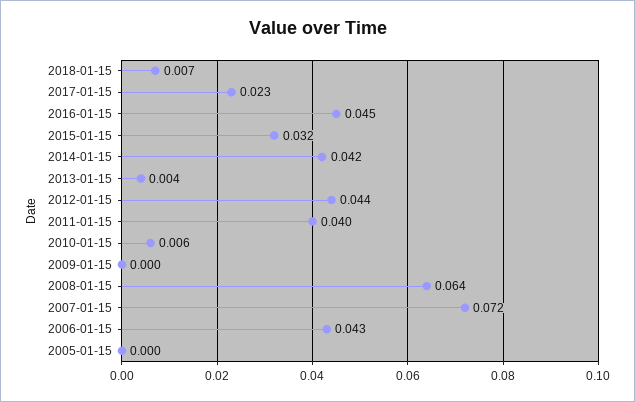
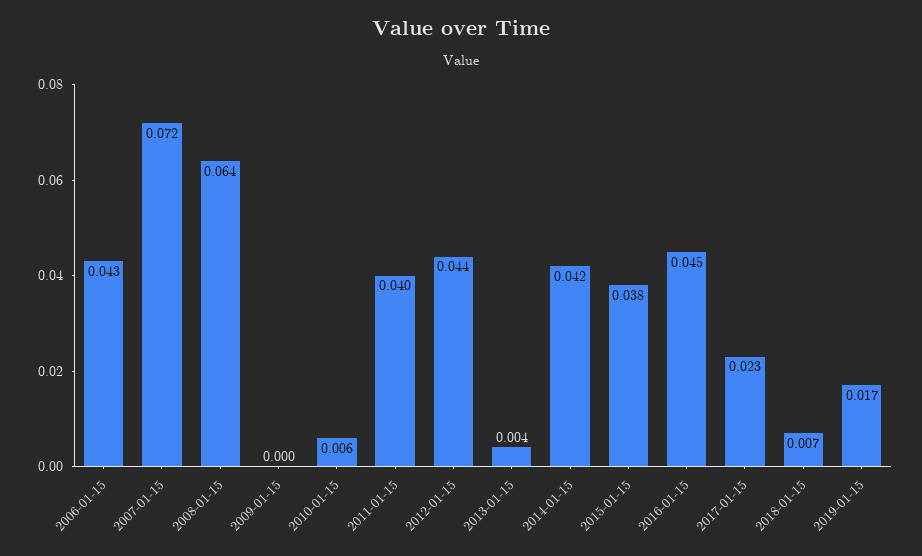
2015-01-15: 0.032 -> 0.038
2005-01-15: 0 -> none
2019-01-15: none -> 0.017

